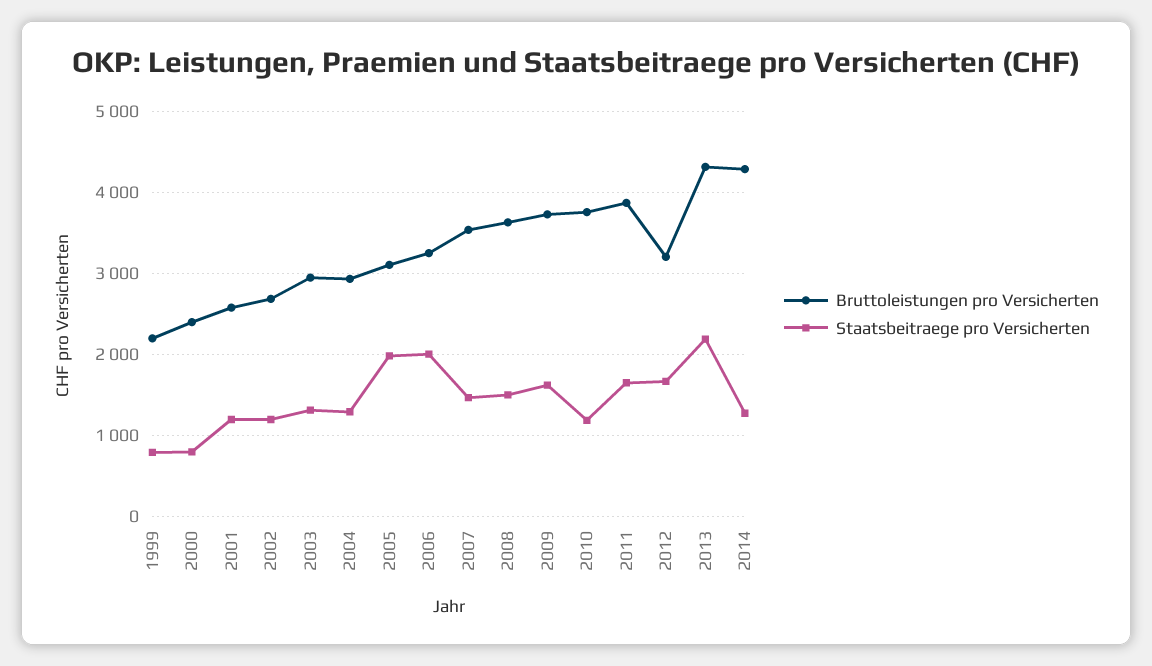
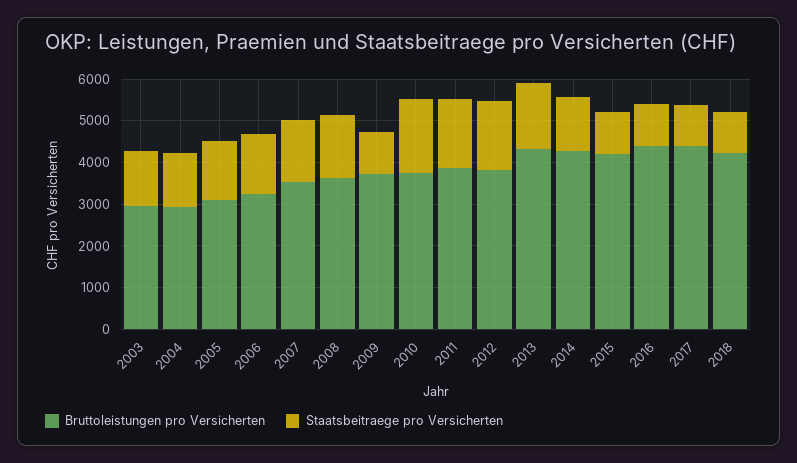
Bruttoleistungen pro Versicherten, 1999: 2200 -> none
Staatsbeitraege pro Versicherten, 1999: 800 -> none
Bruttoleistungen pro Versicherten, 2000: 2400 -> none
Staatsbeitraege pro Versicherten, 2000: 800 -> none
Bruttoleistungen pro Versicherten, 2001: 2600 -> none
Staatsbeitraege pro Versicherten, 2001: 1200 -> none
Bruttoleistungen pro Versicherten, 2002: 2700 -> none
Staatsbeitraege pro Versicherten, 2002: 1200 -> none
Staatsbeitraege pro Versicherten, 2005: 2000 -> 1400
Staatsbeitraege pro Versicherten, 2006: 2000 -> 1400
Staatsbeitraege pro Versicherten, 2009: 1600 -> 1000
Staatsbeitraege pro Versicherten, 2010: 1200 -> 1800
Bruttoleistungen pro Versicherten, 2012: 3200 -> 3800
Staatsbeitraege pro Versicherten, 2013: 2200 -> 1600
Bruttoleistungen pro Versicherten, 2015: none -> 4200
Staatsbeitraege pro Versicherten, 2015: none -> 1000
Bruttoleistungen pro Versicherten, 2016: none -> 4400
Staatsbeitraege pro Versicherten, 2016: none -> 1000
Bruttoleistungen pro Versicherten, 2017: none -> 4400
Staatsbeitraege pro Versicherten, 2017: none -> 1000
Bruttoleistungen pro Versicherten, 2018: none -> 4200
Staatsbeitraege pro Versicherten, 2018: none -> 1000

